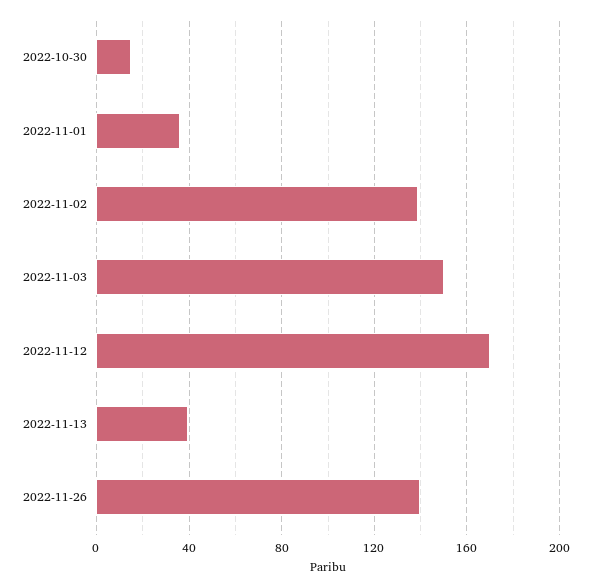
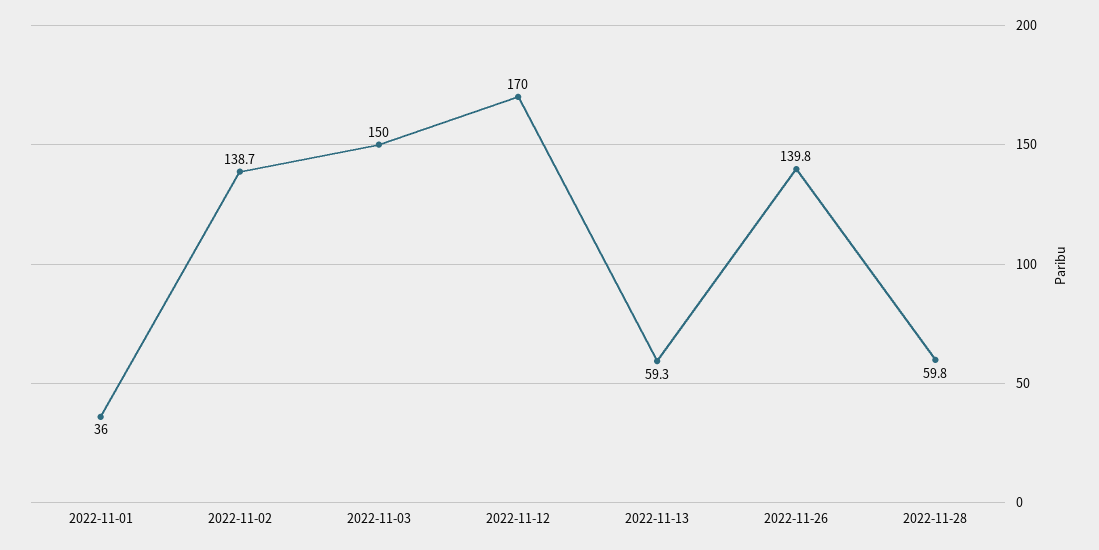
2022-10-30: 15 -> none
2022-11-13: 40 -> 59.3
2022-11-28: none -> 59.8

